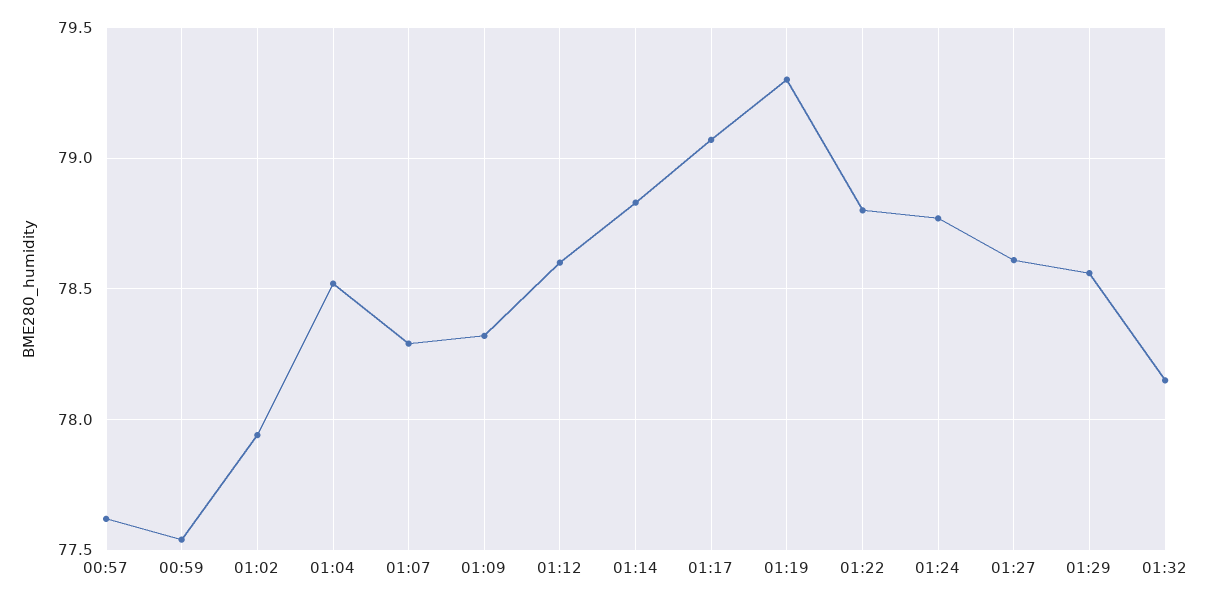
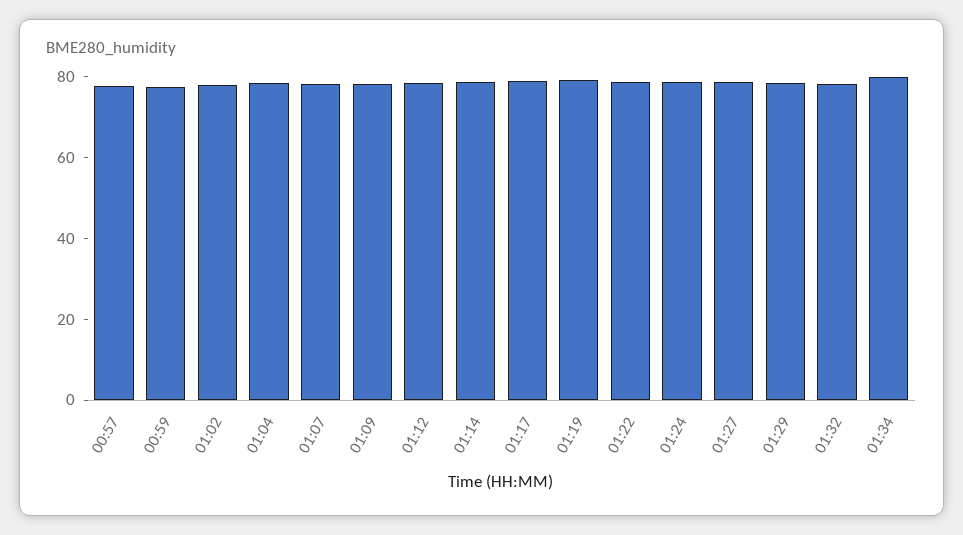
01:34: none -> 80

